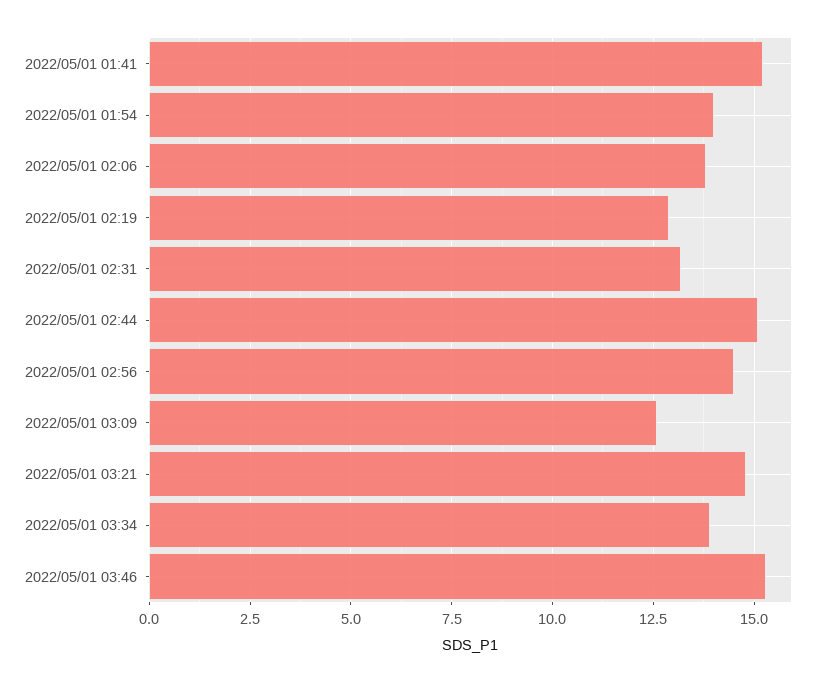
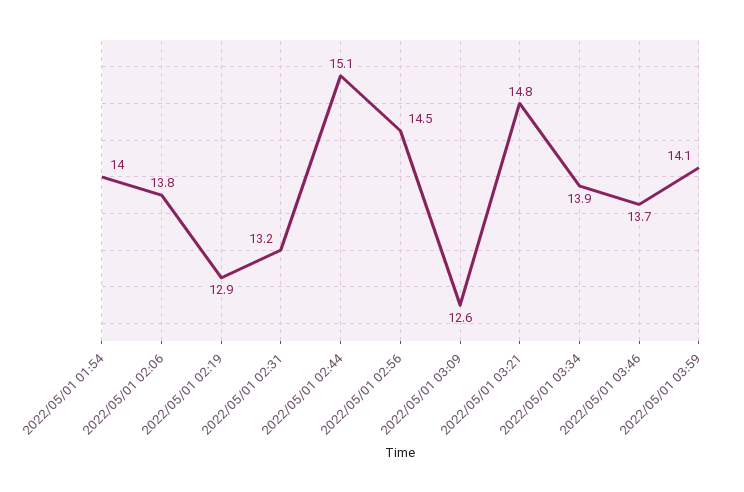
2022/05/01 01:41: 15.25 -> none
2022/05/01 03:46: 15.25 -> 13.7
2022/05/01 03:59: none -> 14.1

